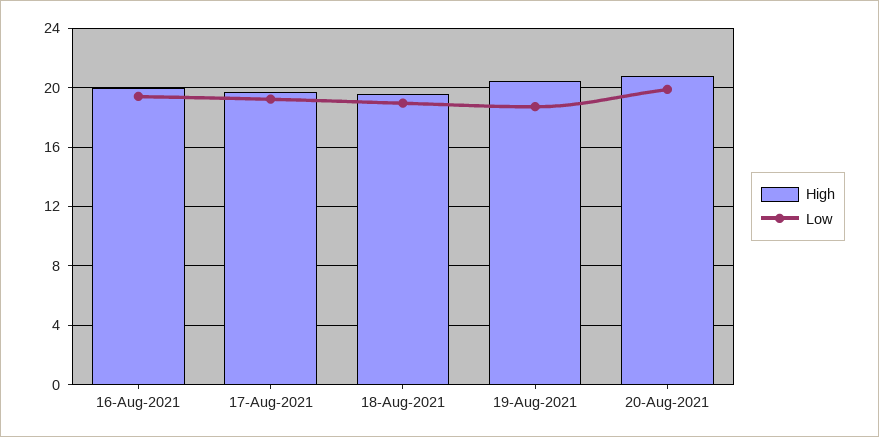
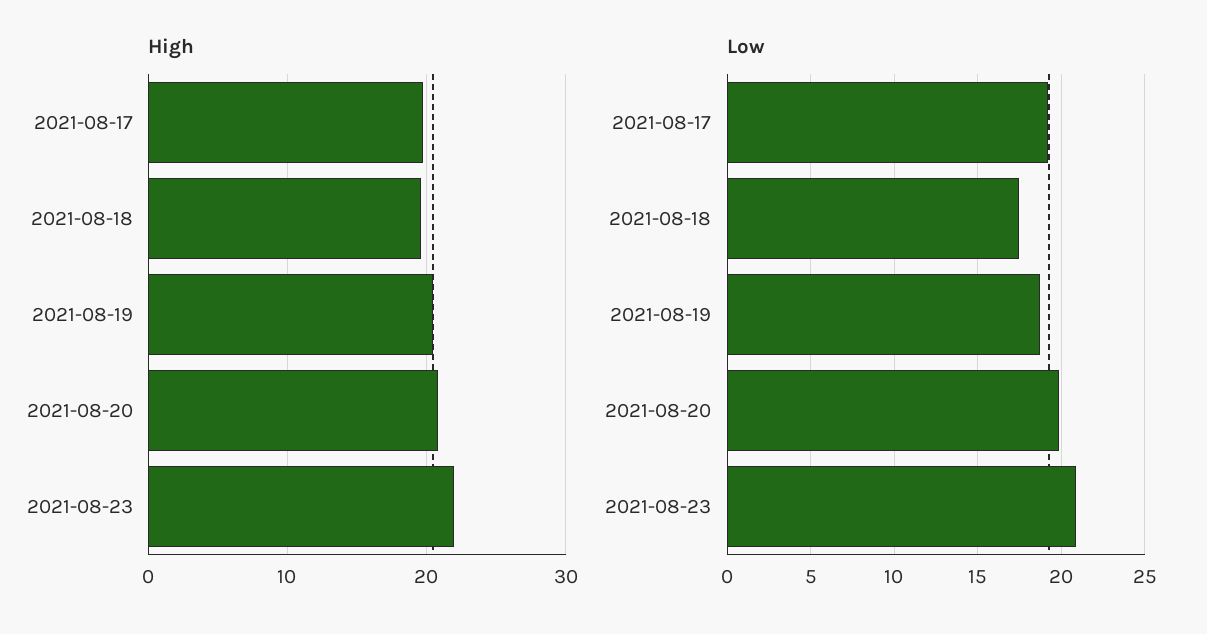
High, 16-Aug-2021: 20 -> none
Low, 16-Aug-2021: 19.5 -> none
Low, 18-Aug-2021: 19 -> 17.5
High, 2021-08-23: none -> 22
Low, 2021-08-23: none -> 21

